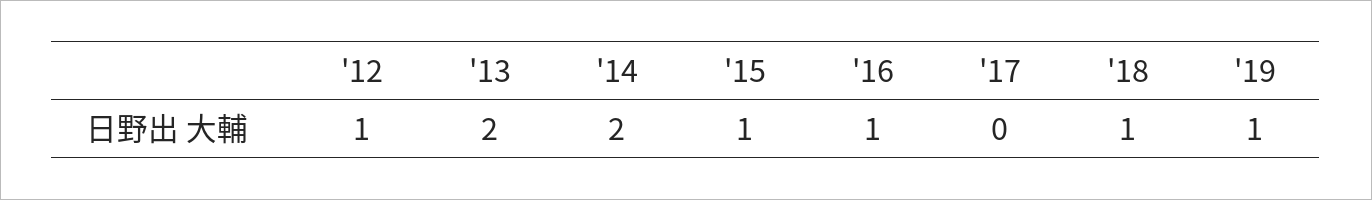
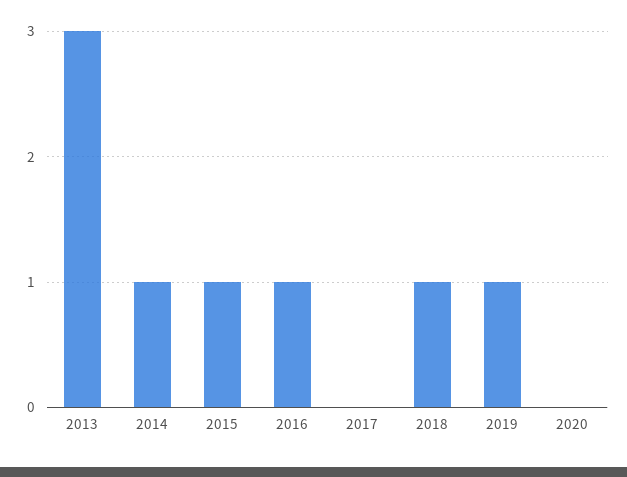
'12: 1 -> none
'13: 2 -> 3
'14: 2 -> 1
2020: none -> 0

